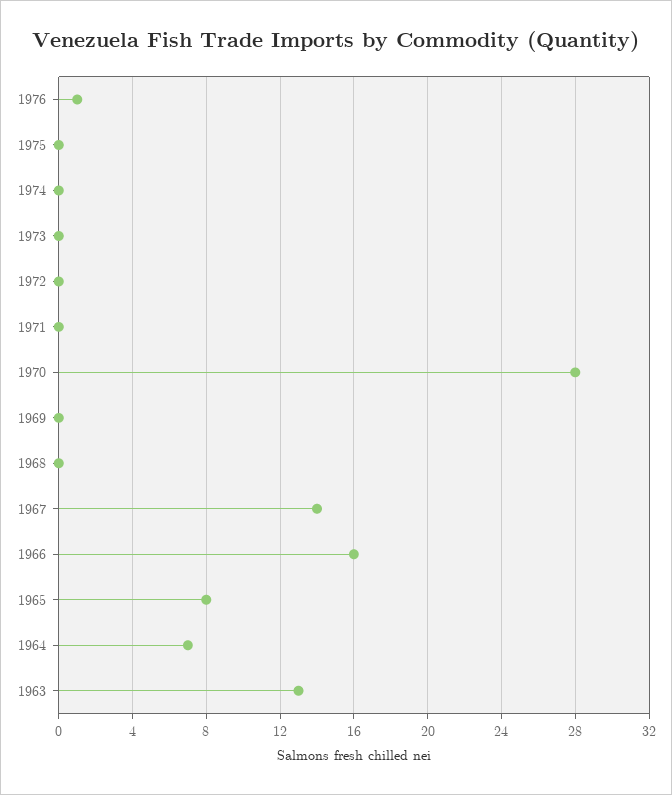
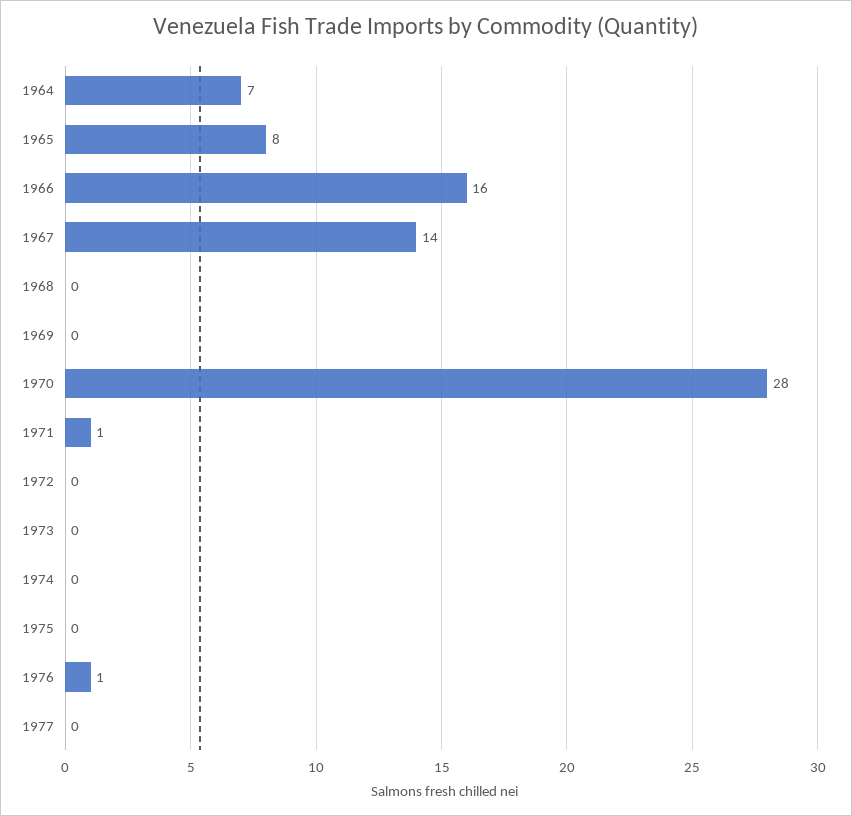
1971: 0 -> 1
1963: 13 -> none
1977: none -> 0

